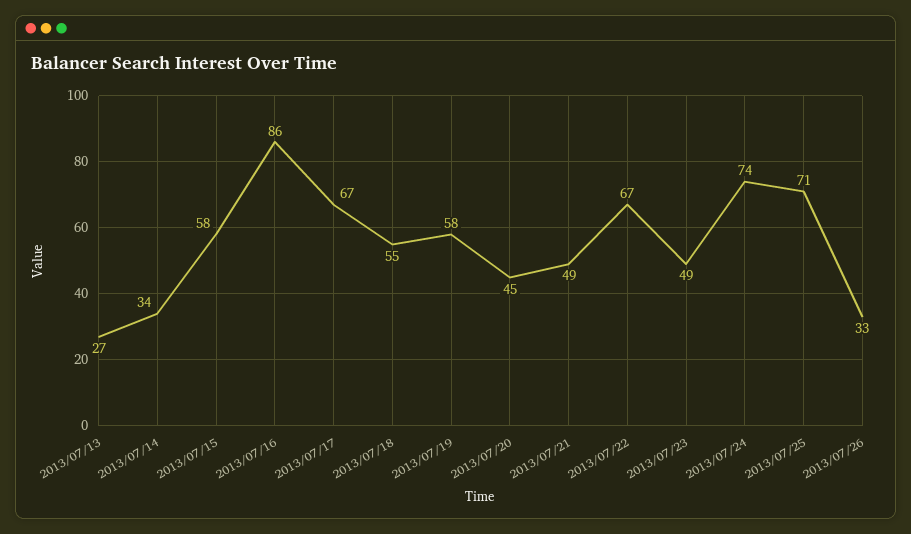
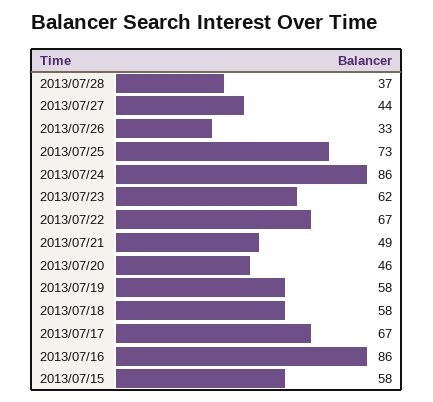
2013/07/13: 27 -> none
2013/07/14: 34 -> none
2013/07/18: 55 -> 58
2013/07/20: 45 -> 46
2013/07/23: 49 -> 62
2013/07/24: 74 -> 86
2013/07/25: 71 -> 73
2013/07/28: none -> 37
2013/07/27: none -> 44

